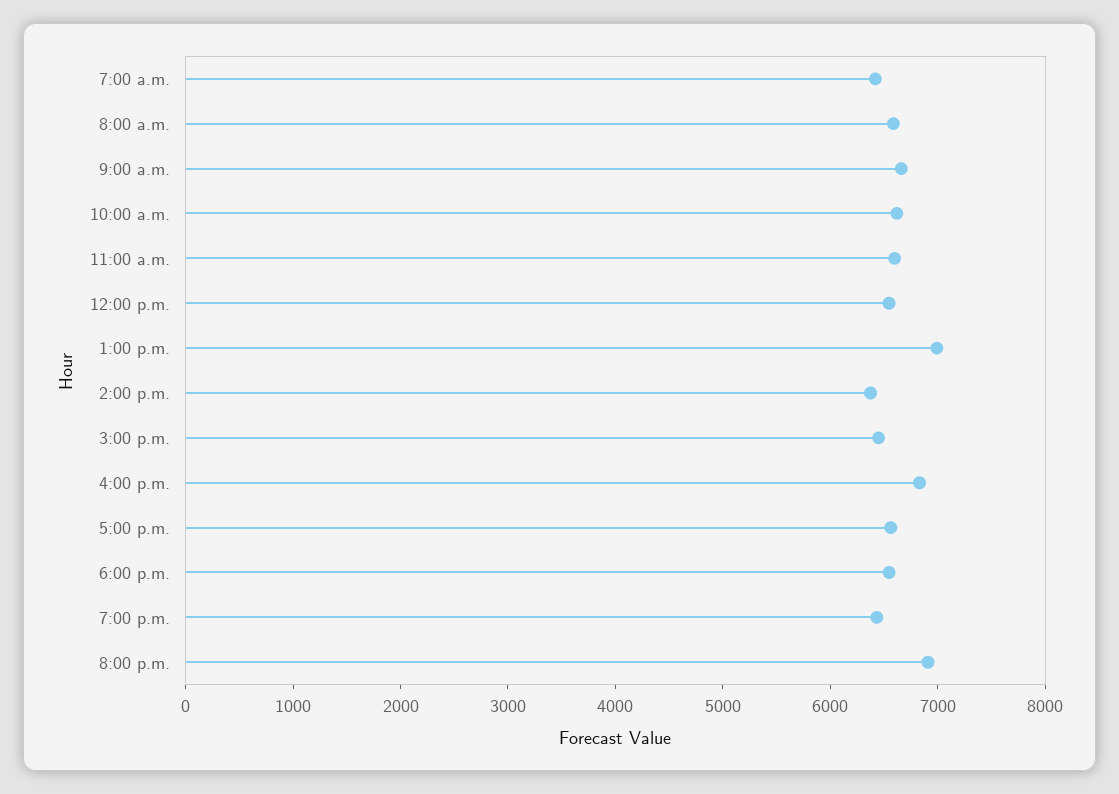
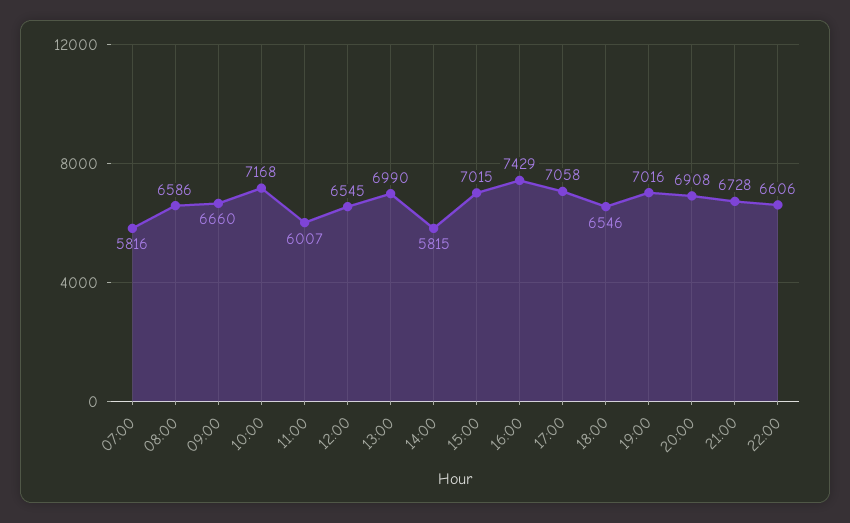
7:00 a.m.: 6400 -> 5816
10:00 a.m.: 6600 -> 7168
11:00 a.m.: 6600 -> 6007
2:00 p.m.: 6400 -> 5815
3:00 p.m.: 6400 -> 7015
4:00 p.m.: 6800 -> 7429
5:00 p.m.: 6600 -> 7058
7:00 p.m.: 6400 -> 7016
21:00: none -> 6728
22:00: none -> 6606

